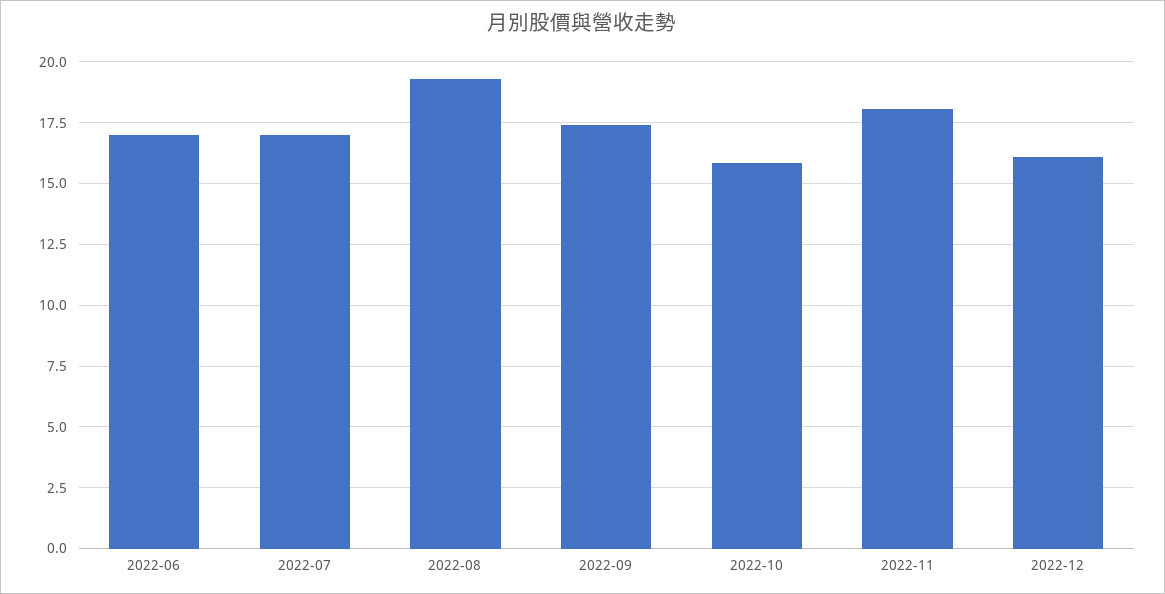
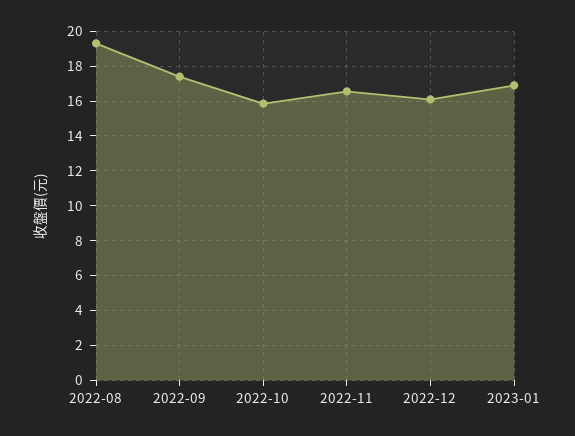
2022-06: 17 -> none
2022-07: 17 -> none
2022-11: 18 -> 16.5
2023-01: none -> 17

